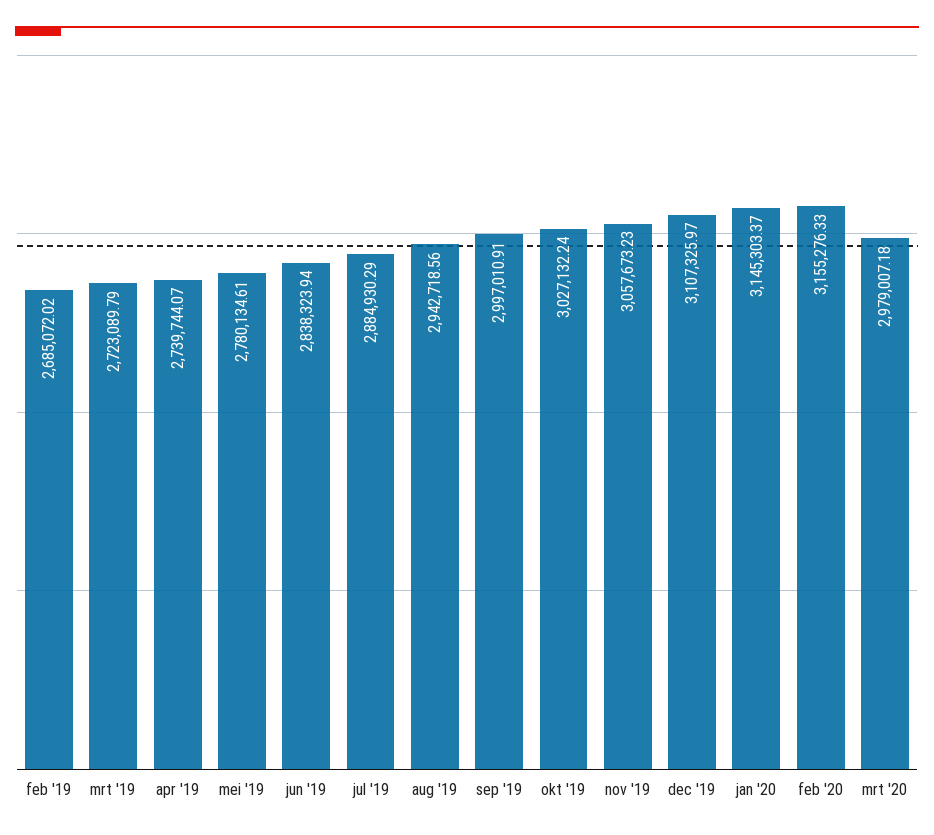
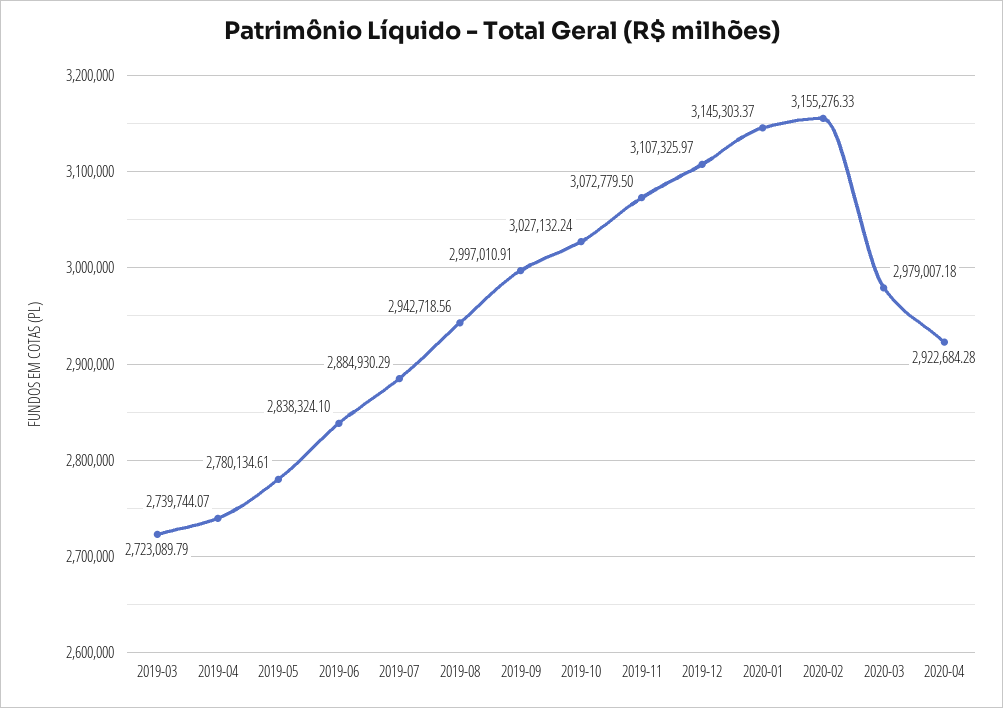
feb '19: 2685072.02 -> none
jun '19: 2838323.94 -> 2838324.1
nov '19: 3057673.23 -> 3072779.5
2020-04: none -> 2922684.28

